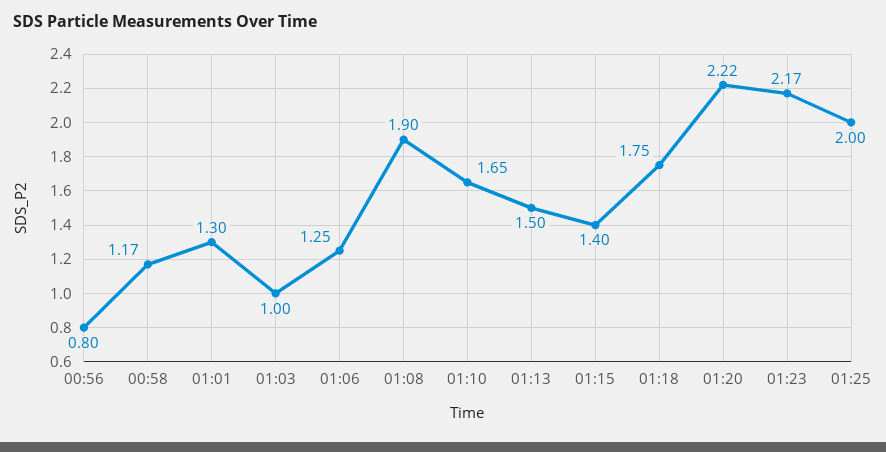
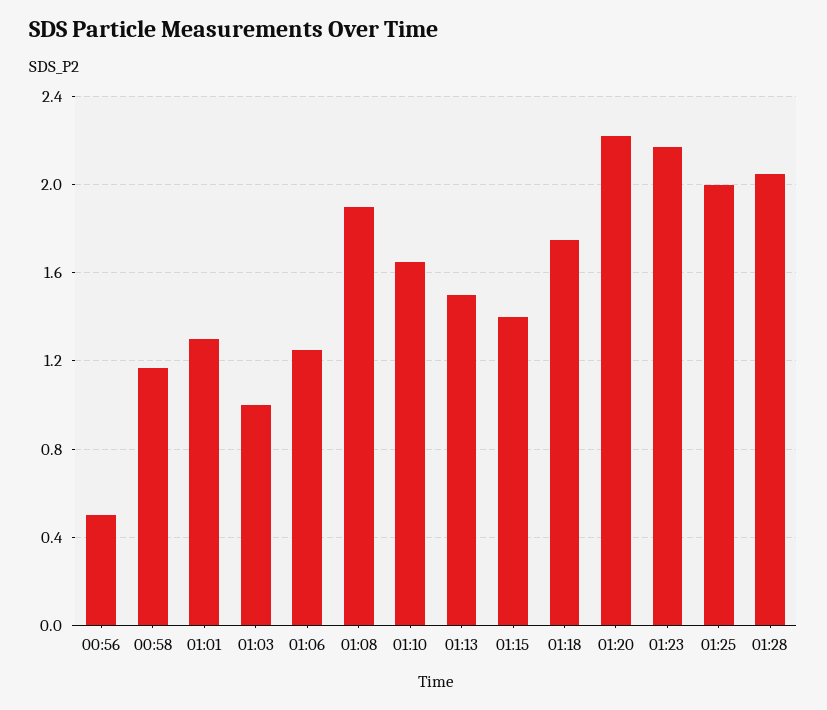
00:56: 0.8 -> 0.5
01:28: none -> 2.05

